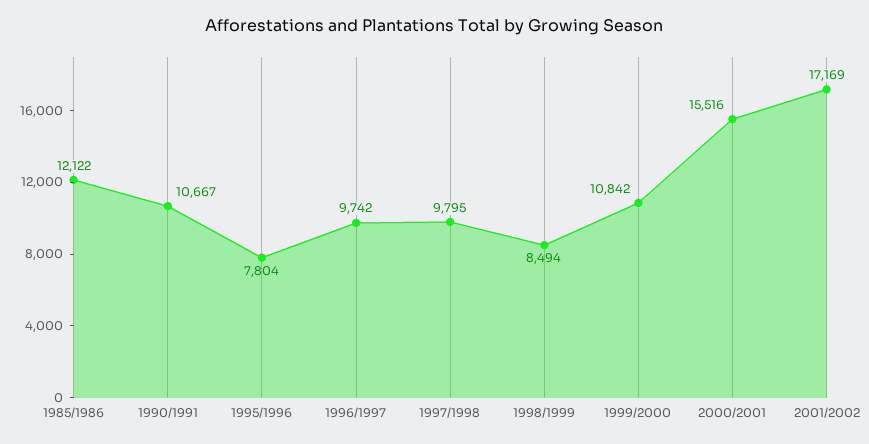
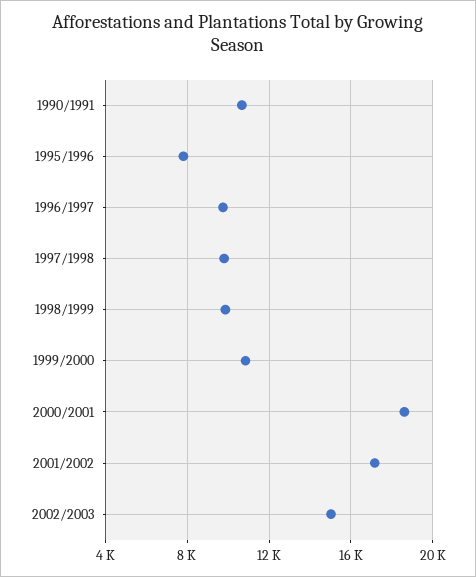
1985/1986: 12122 -> none
1998/1999: 8494 -> 10000
2000/2001: 15516 -> 18500
2002/2003: none -> 15000

